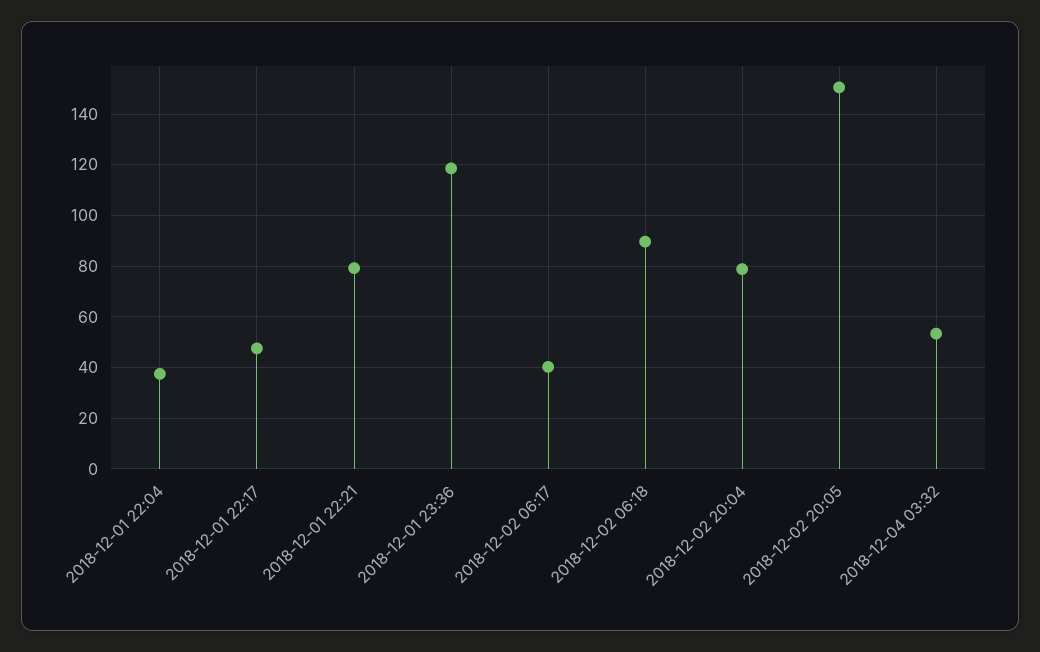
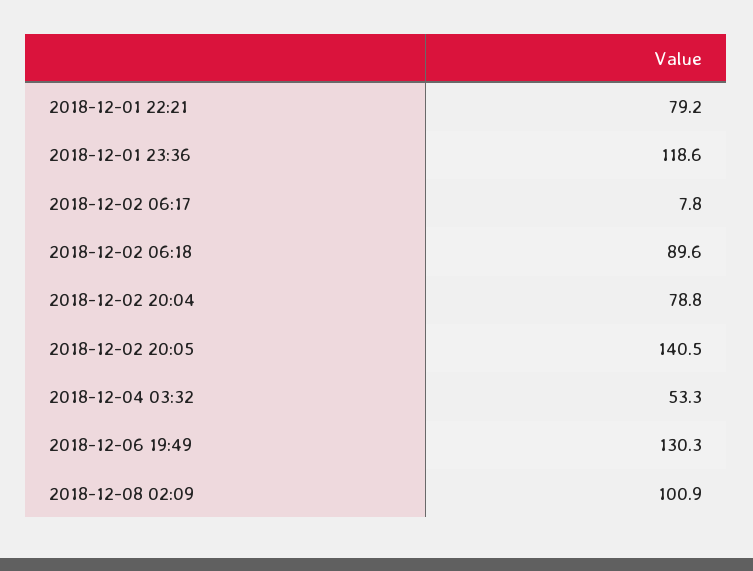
2018-12-01 22:04: 37.5 -> none
2018-12-01 22:17: 47.5 -> none
2018-12-02 06:17: 40 -> 7.8
2018-12-02 20:05: 150 -> 140.5
2018-12-06 19:49: none -> 130.3
2018-12-08 02:09: none -> 100.9

